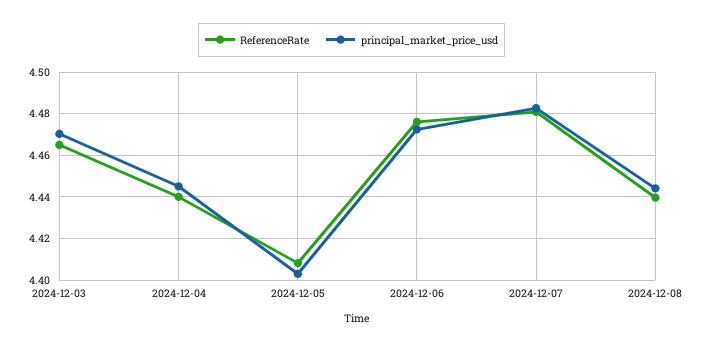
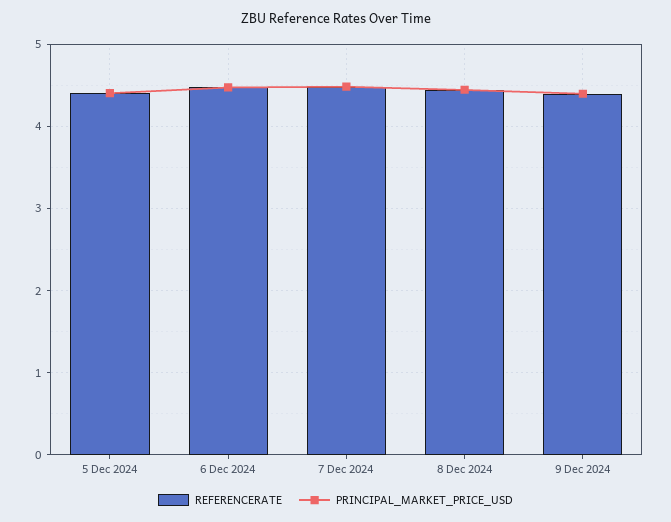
ReferenceRate, 2024-12-03: 4.465 -> none
principal_market_price_usd, 2024-12-03: 4.47 -> none
ReferenceRate, 2024-12-04: 4.44 -> none
principal_market_price_usd, 2024-12-04: 4.445 -> none
ReferenceRate, 9 Dec 2024: none -> 4.4
principal_market_price_usd, 9 Dec 2024: none -> 4.4

